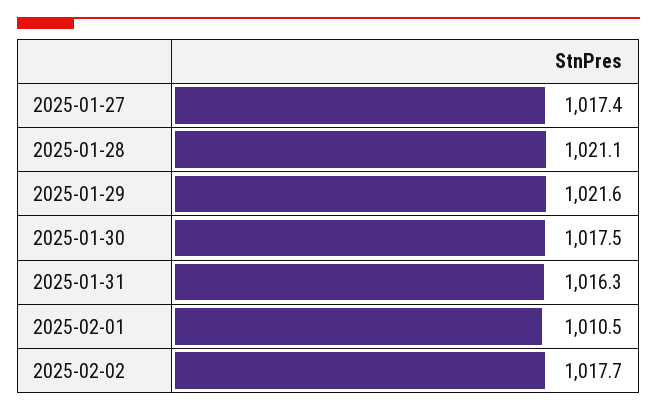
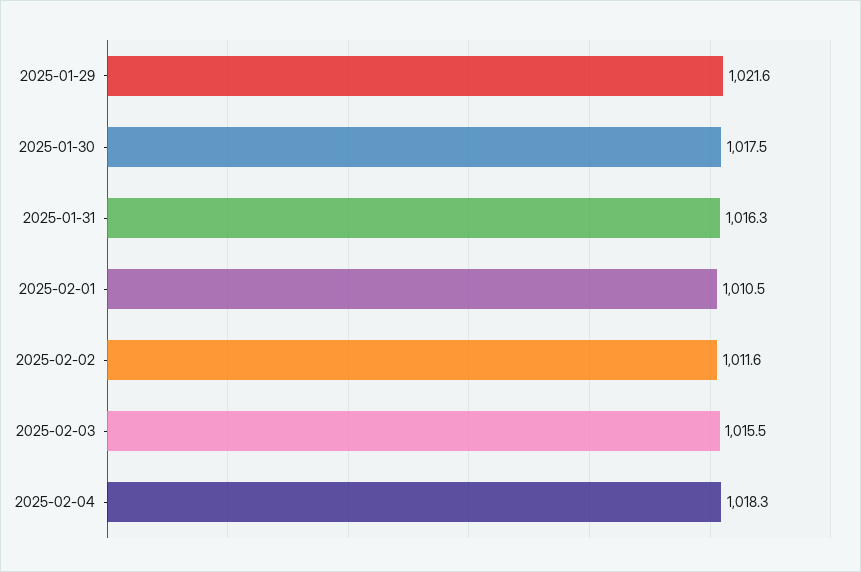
2025-01-27: 1017.4 -> none
2025-01-28: 1021.1 -> none
2025-02-02: 1017.7 -> 1011.6
2025-02-03: none -> 1015.5
2025-02-04: none -> 1018.3

